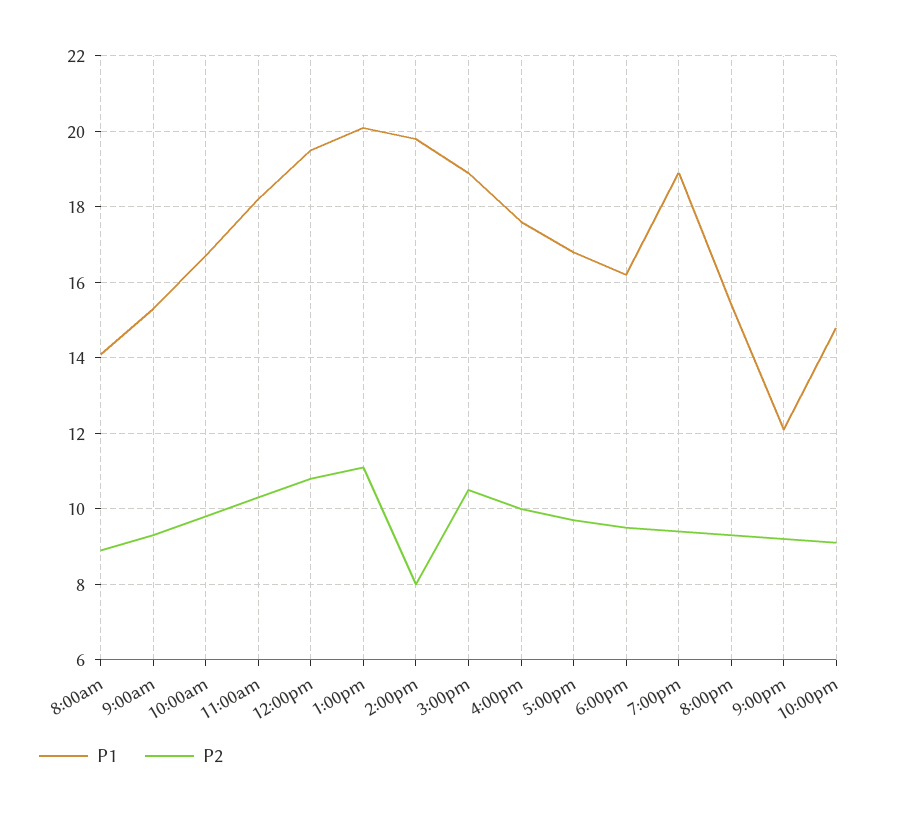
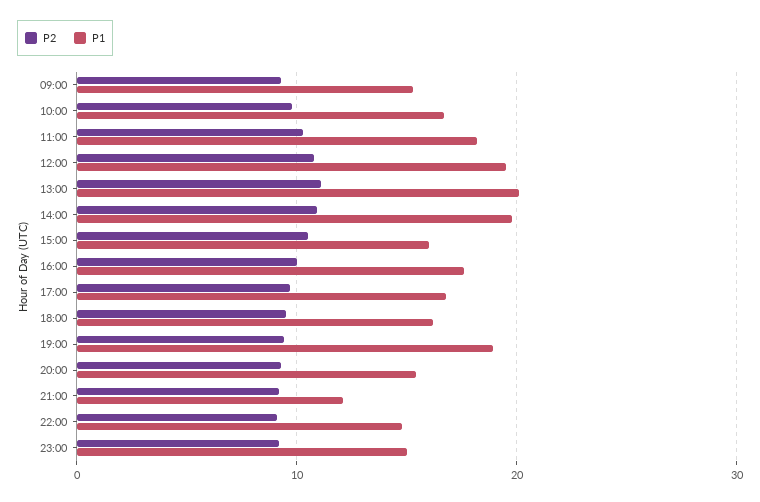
P1, 8:00am: 14 -> none
P2, 8:00am: 9 -> none
P2, 2:00pm: 8 -> 11
P1, 3:00pm: 19 -> 16
P2, 23:00: none -> 9
P1, 23:00: none -> 15

